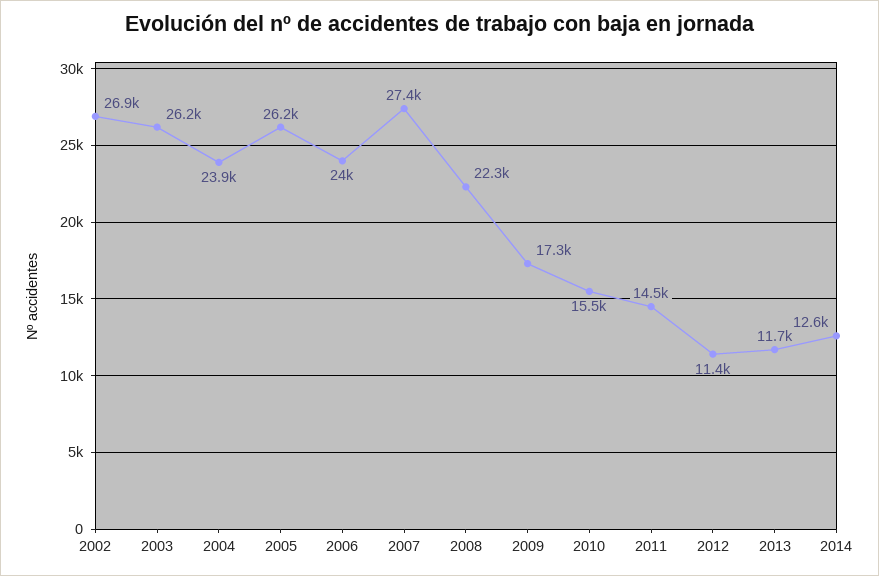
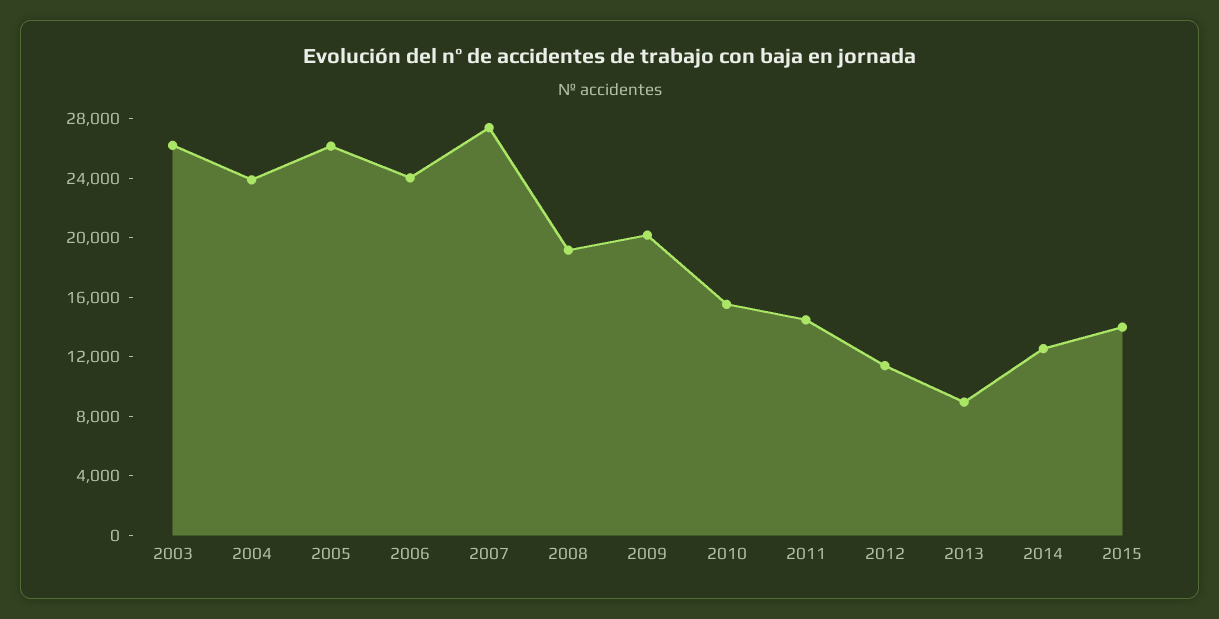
2002: 26900 -> none
2008: 22300 -> 19000
2009: 17300 -> 20000
2013: 11700 -> 9000
2015: none -> 14000

